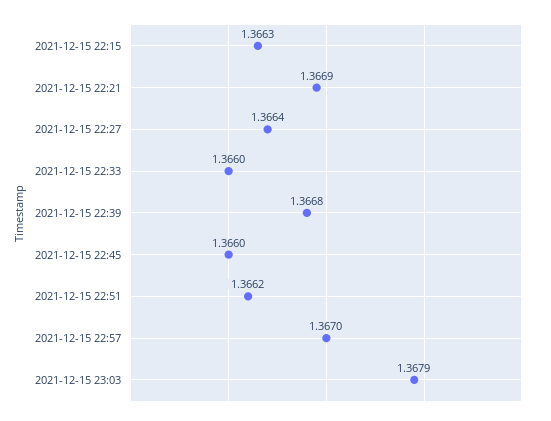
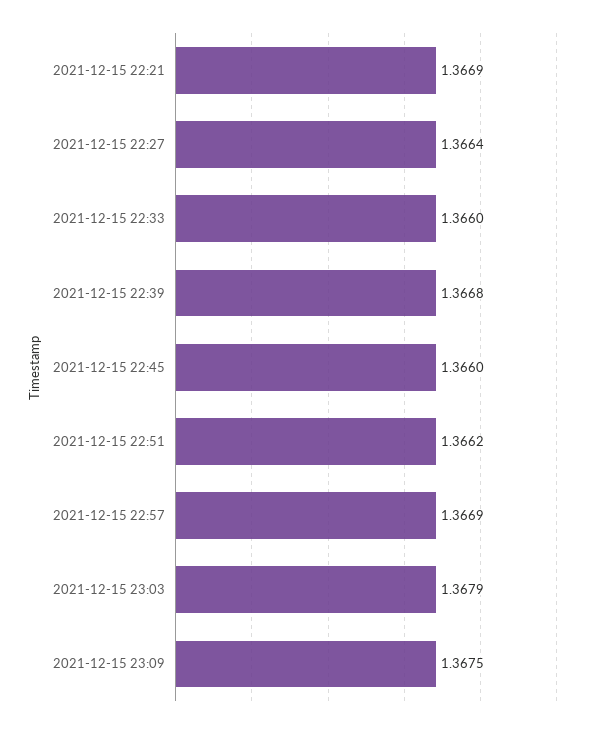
2021-12-15 22:15: 1.3663 -> none
2021-12-15 22:57: 1.367 -> 1.3669
2021-12-15 23:09: none -> 1.3675

